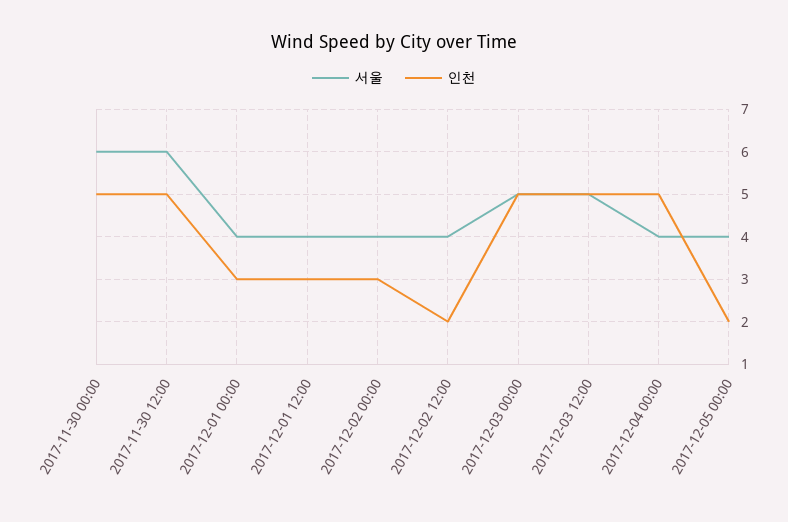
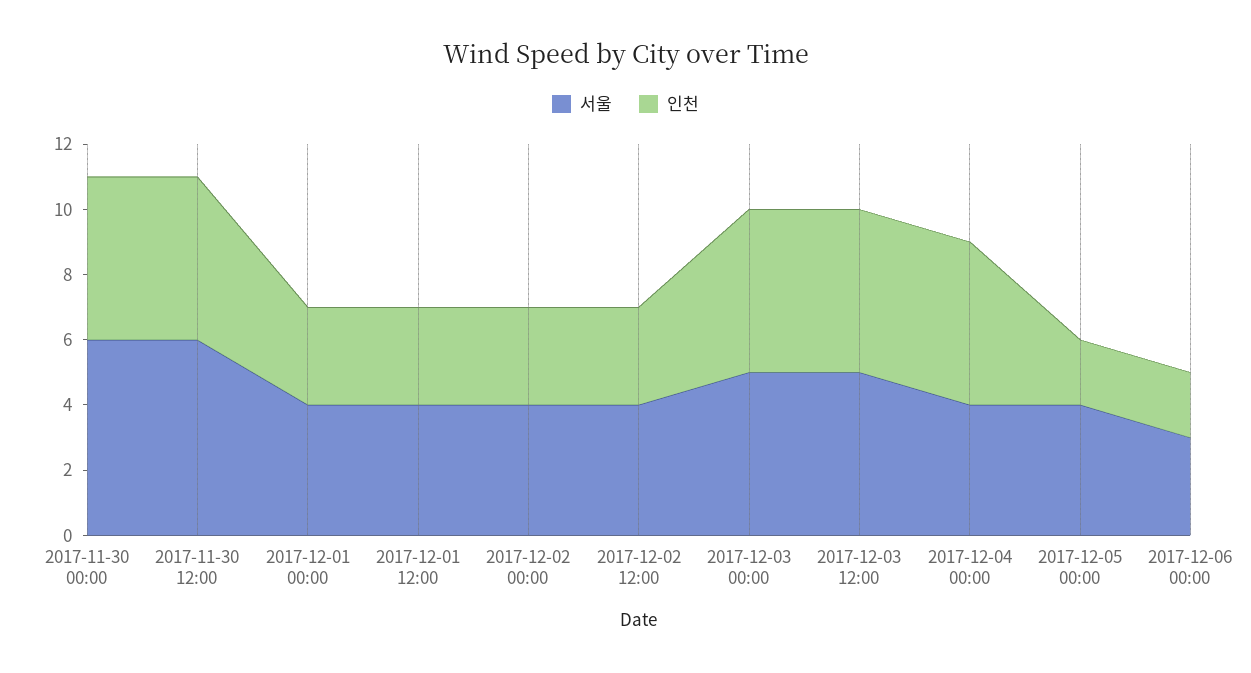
인천, 2017-12-02 12:00: 2 -> 3
서울, 2017-12-06 00:00: none -> 3
인천, 2017-12-06 00:00: none -> 2

